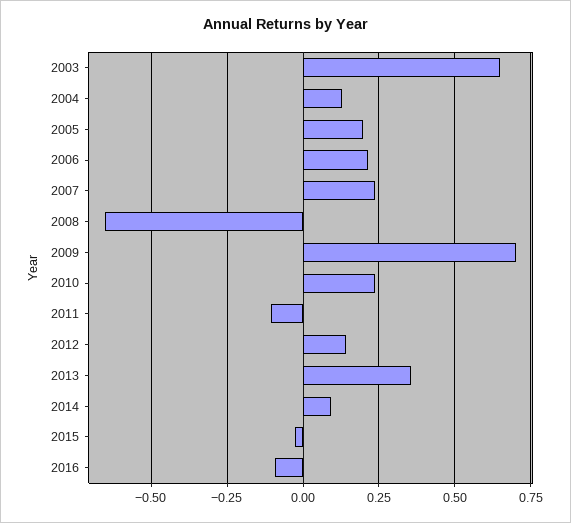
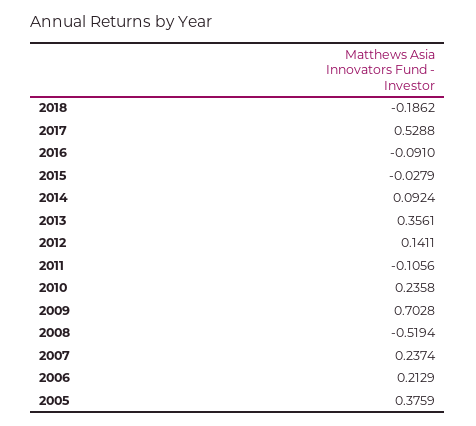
2003: 0.65 -> none
2004: 0.125 -> none
2005: 0.2 -> 0.3759
2008: -0.65 -> -0.5194
2018: none -> -0.1862
2017: none -> 0.5288

